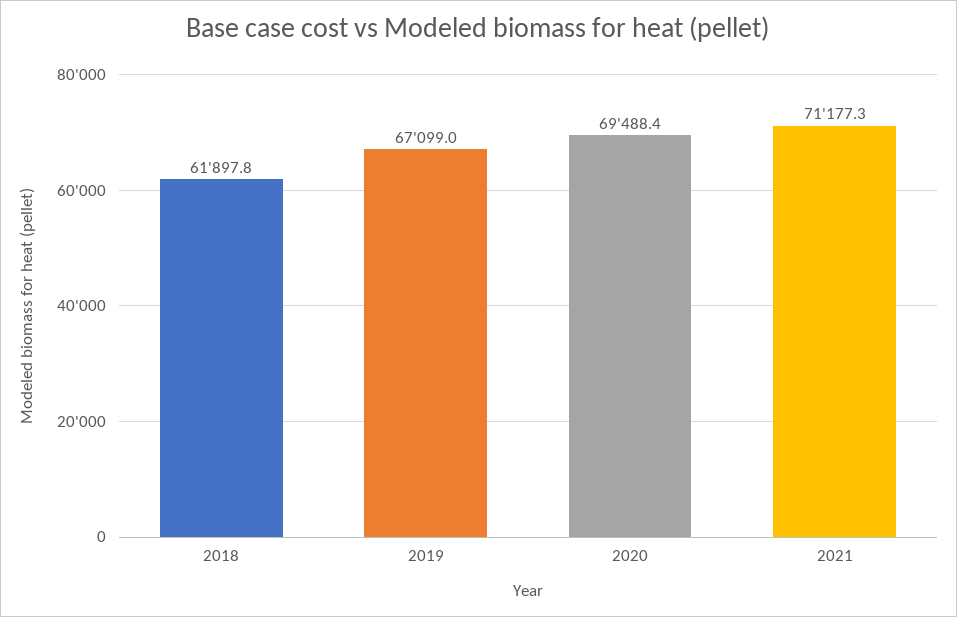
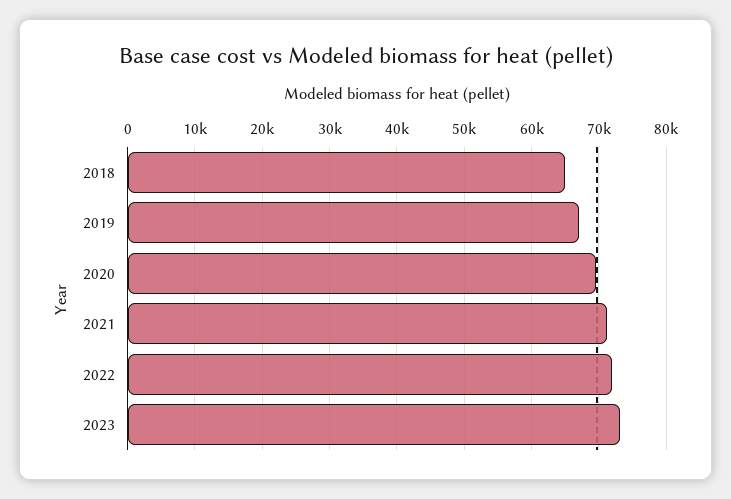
2018: 61897.8 -> 65000
2022: none -> 72000
2023: none -> 73000

